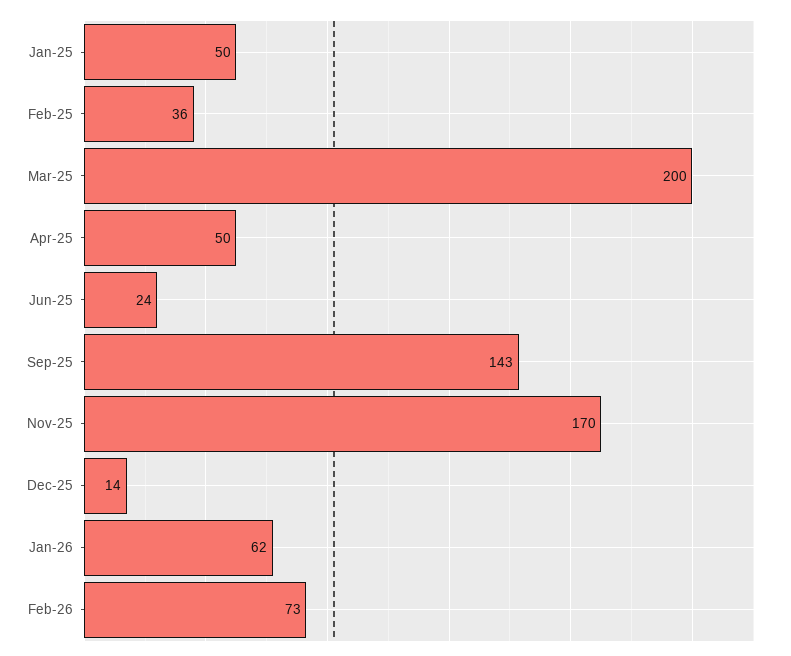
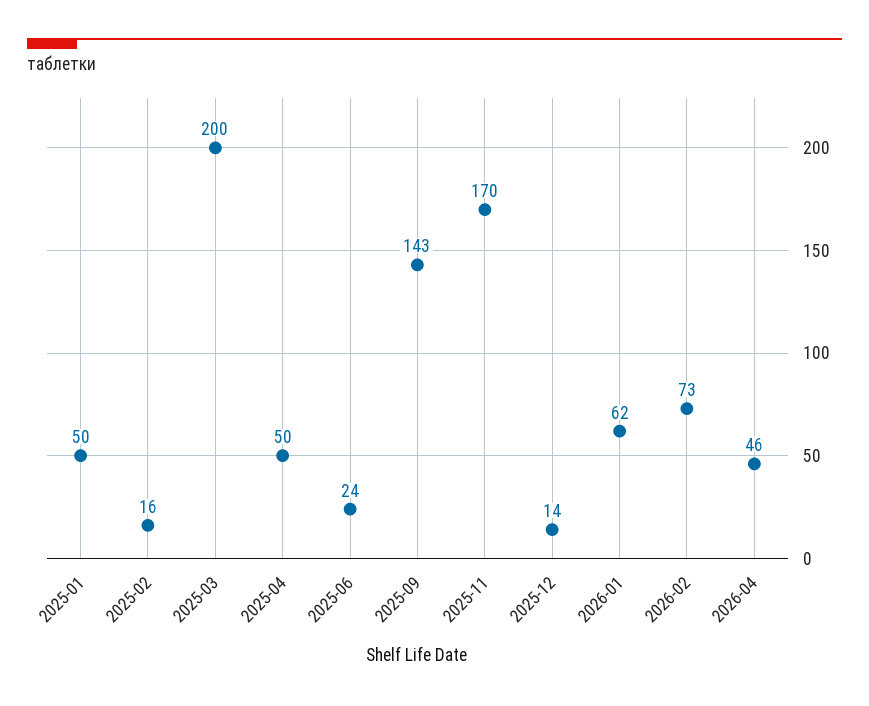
Feb-25: 36 -> 16
2026-04: none -> 46

